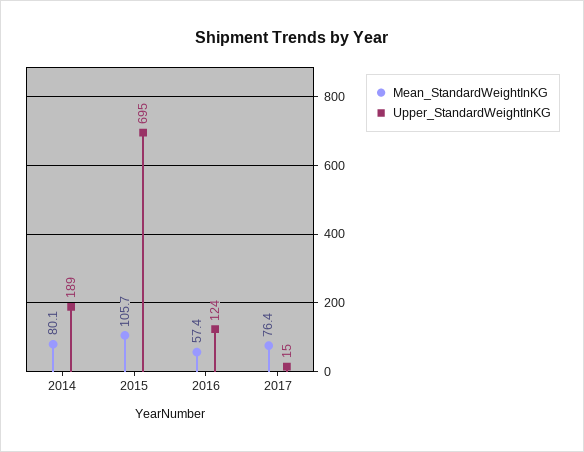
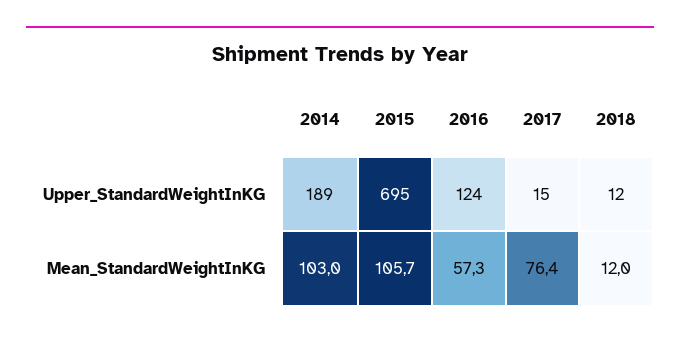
Mean_StandardWeightInKG, 2014: 80.1 -> 103
Mean_StandardWeightInKG, 2016: 57.4 -> 57.3
Upper_StandardWeightInKG, 2018: none -> 12
Mean_StandardWeightInKG, 2018: none -> 12

